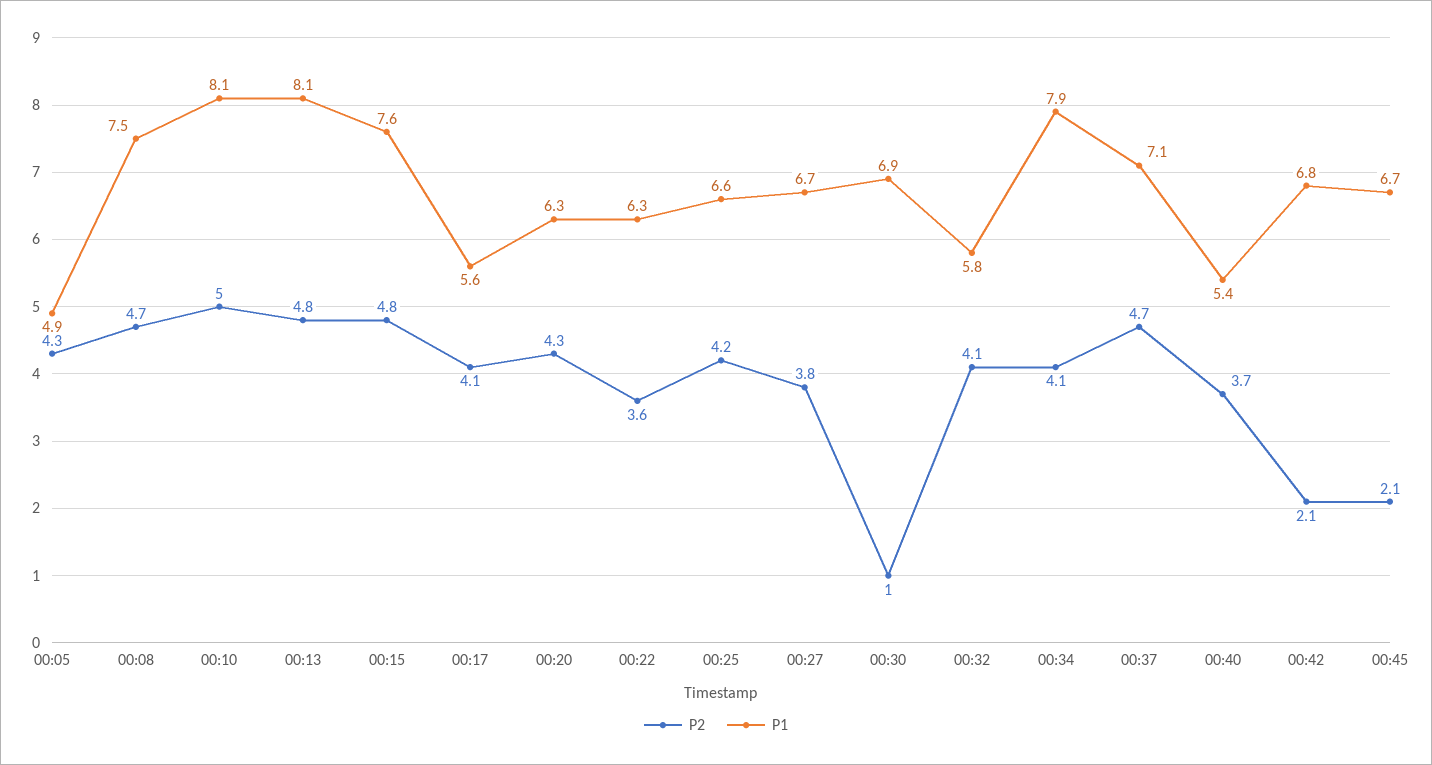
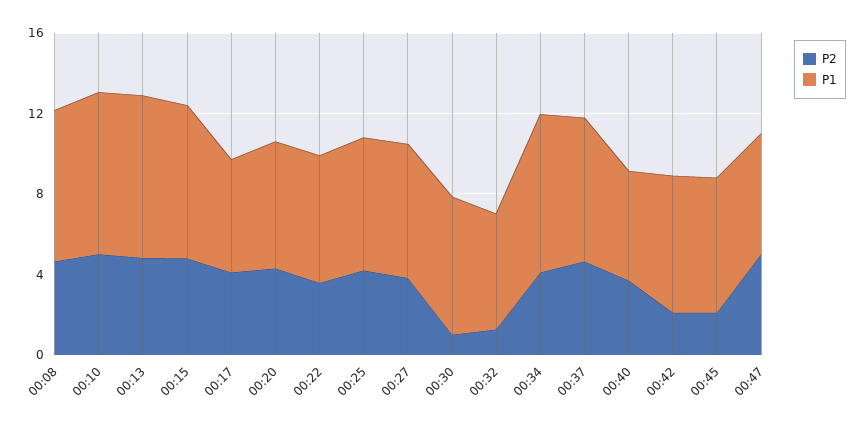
P2, 00:05: 4.3 -> none
P1, 00:05: 4.9 -> none
P2, 00:32: 4.1 -> 1
P2, 00:47: none -> 5
P1, 00:47: none -> 6

